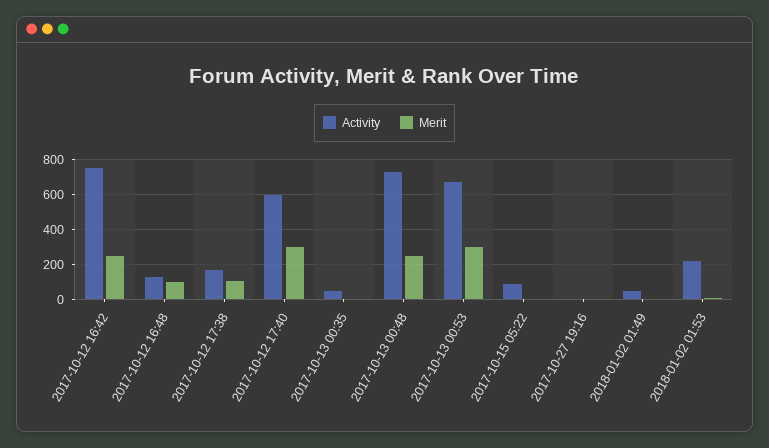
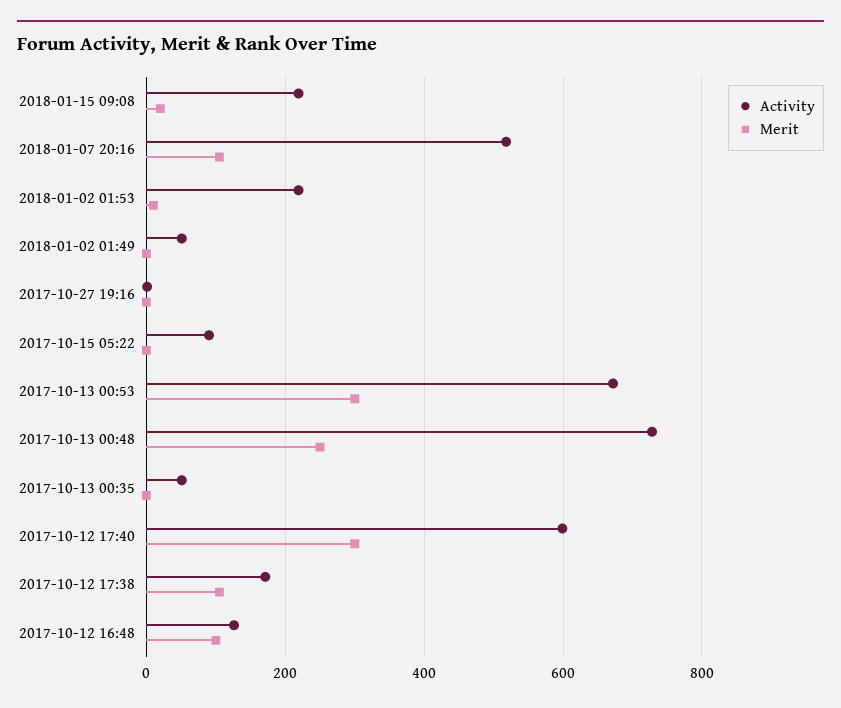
Activity, 2017-10-12 16:42: 750 -> none
Merit, 2017-10-12 16:42: 250 -> none
Activity, 2018-01-15 09:08: none -> 220
Merit, 2018-01-15 09:08: none -> 20
Activity, 2018-01-07 20:16: none -> 520
Merit, 2018-01-07 20:16: none -> 100

